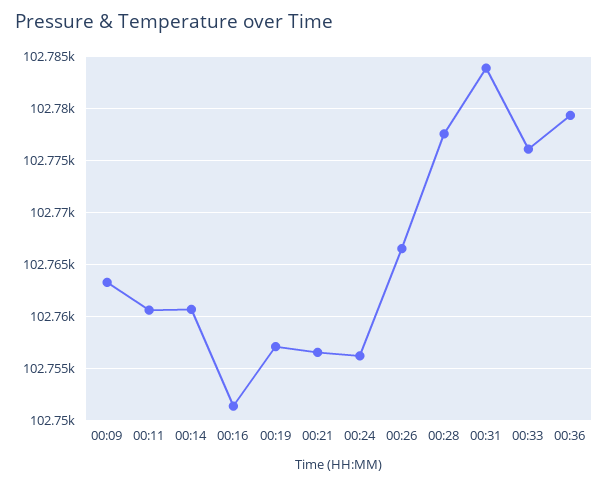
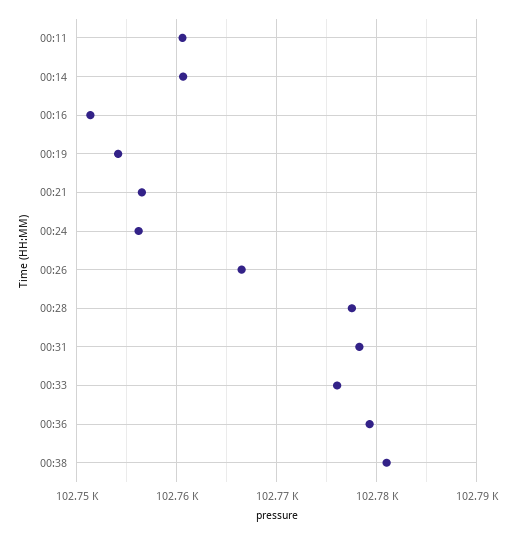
00:09: 102763 -> none
00:19: 102757 -> 102754
00:31: 102784 -> 102778
00:38: none -> 102781

